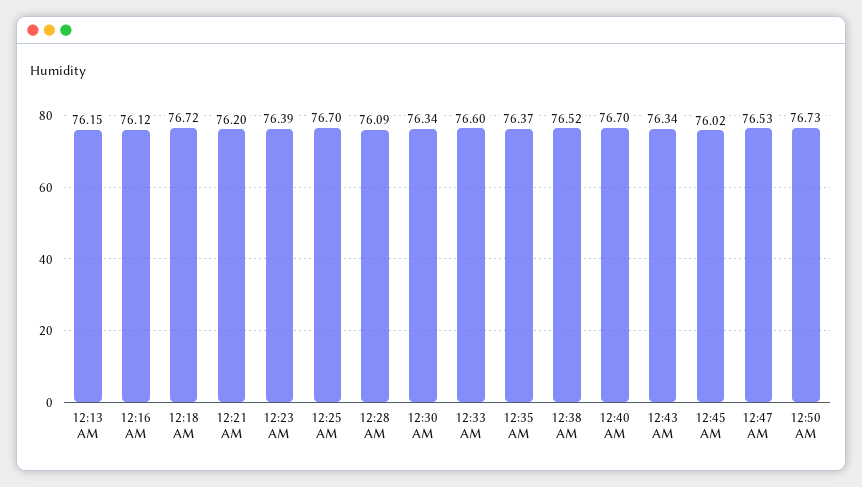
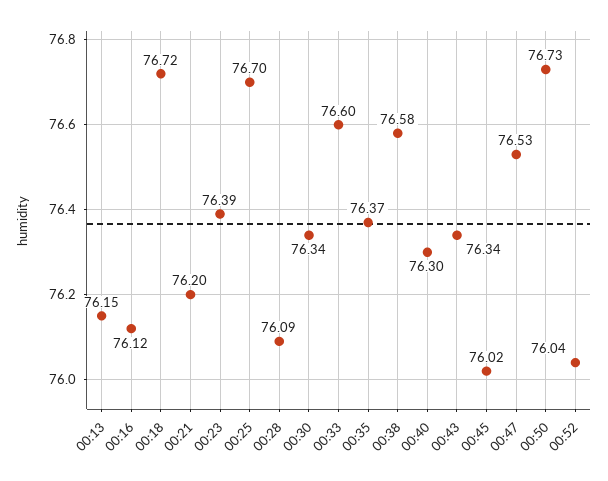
12:38 AM: 76.52 -> 76.58
12:40 AM: 76.7 -> 76.3
00:52: none -> 76.04

